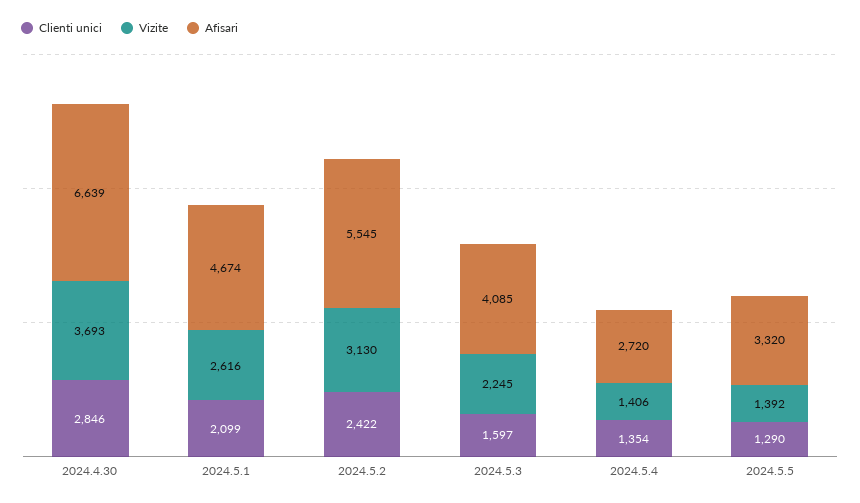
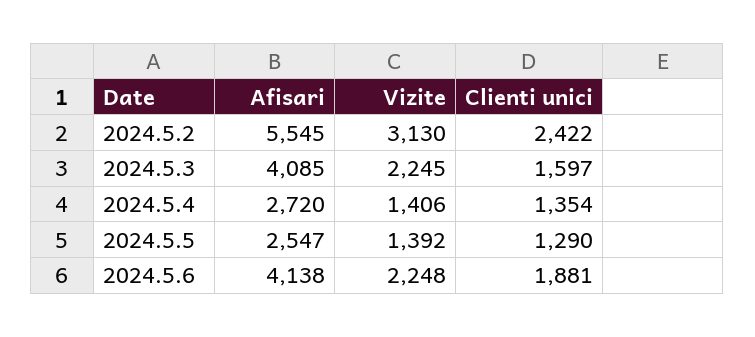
Clienti unici, 2024.4.30: 2846 -> none
Vizite, 2024.4.30: 3693 -> none
Afisari, 2024.4.30: 6639 -> none
Clienti unici, 2024.5.1: 2099 -> none
Vizite, 2024.5.1: 2616 -> none
Afisari, 2024.5.1: 4674 -> none
Afisari, 2024.5.5: 3320 -> 2547
Afisari, 2024.5.6: none -> 4138
Vizite, 2024.5.6: none -> 2248
Clienti unici, 2024.5.6: none -> 1881

